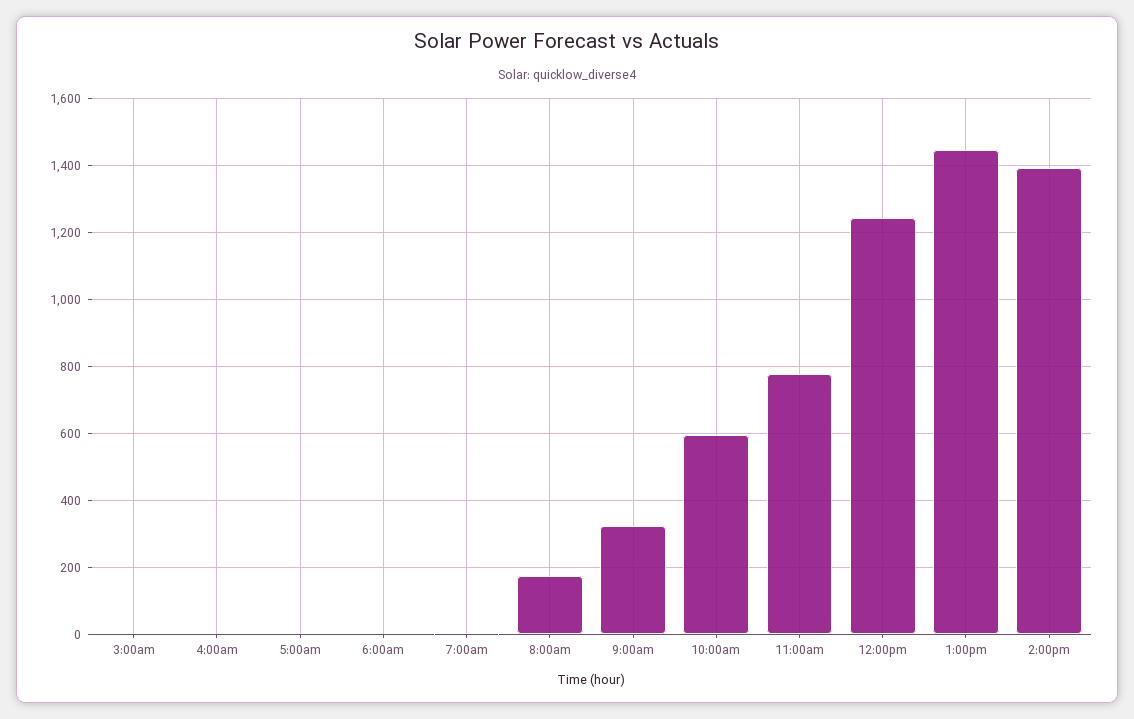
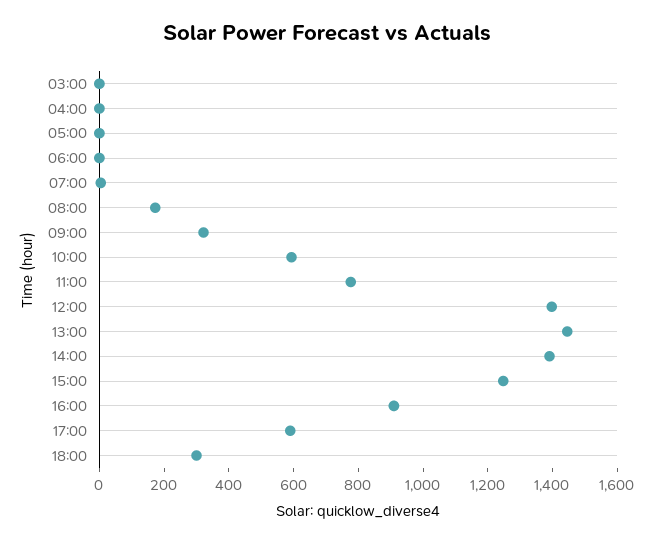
12:00pm: 1240 -> 1400
15:00: none -> 1250
16:00: none -> 900
17:00: none -> 600
18:00: none -> 300

